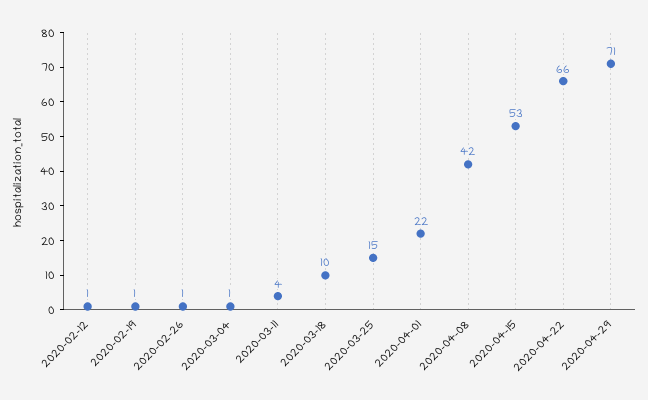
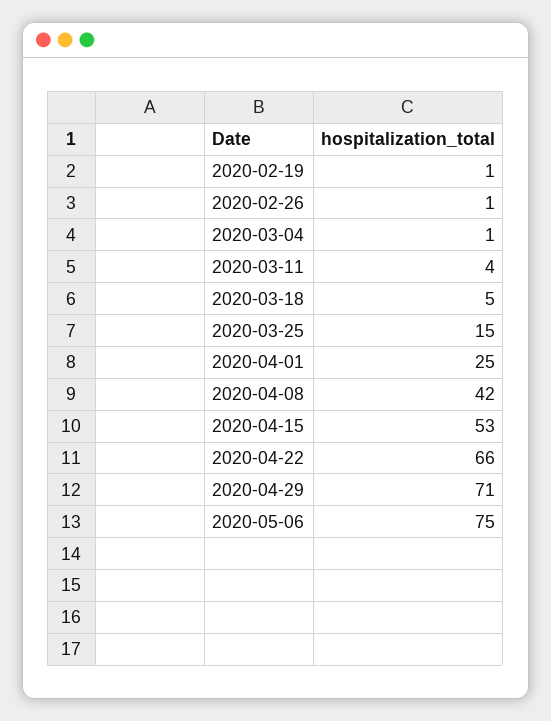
2020-02-12: 1 -> none
2020-03-18: 10 -> 5
2020-04-01: 22 -> 25
2020-05-06: none -> 75

